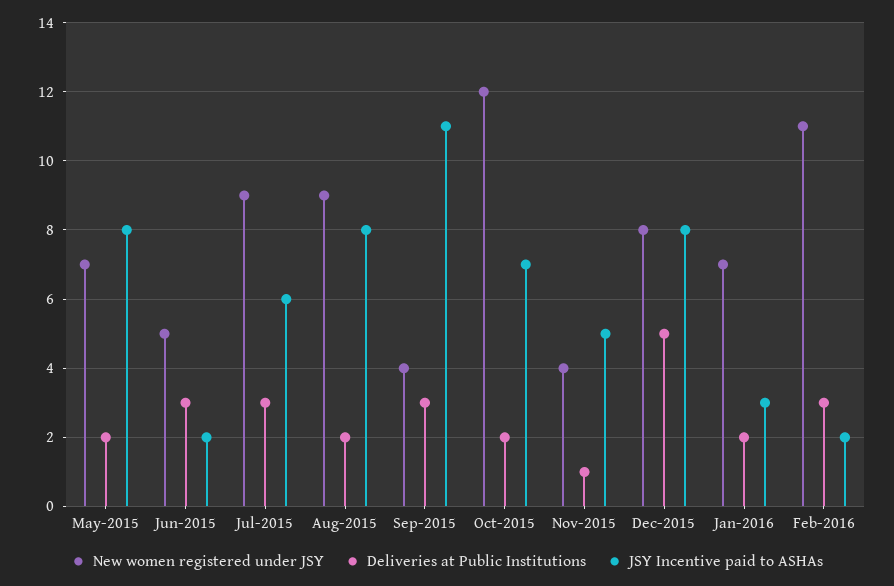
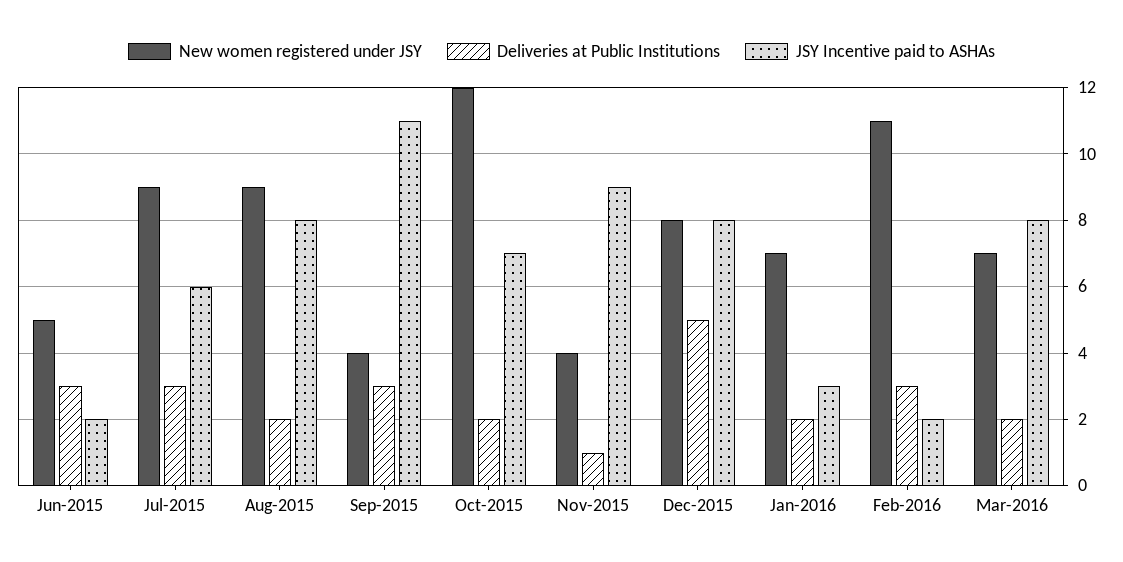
New women registered under JSY, May-2015: 7 -> none
Deliveries at Public Institutions, May-2015: 2 -> none
JSY Incentive paid to ASHAs, May-2015: 8 -> none
JSY Incentive paid to ASHAs, Nov-2015: 5 -> 9
New women registered under JSY, Mar-2016: none -> 7
Deliveries at Public Institutions, Mar-2016: none -> 2
JSY Incentive paid to ASHAs, Mar-2016: none -> 8

